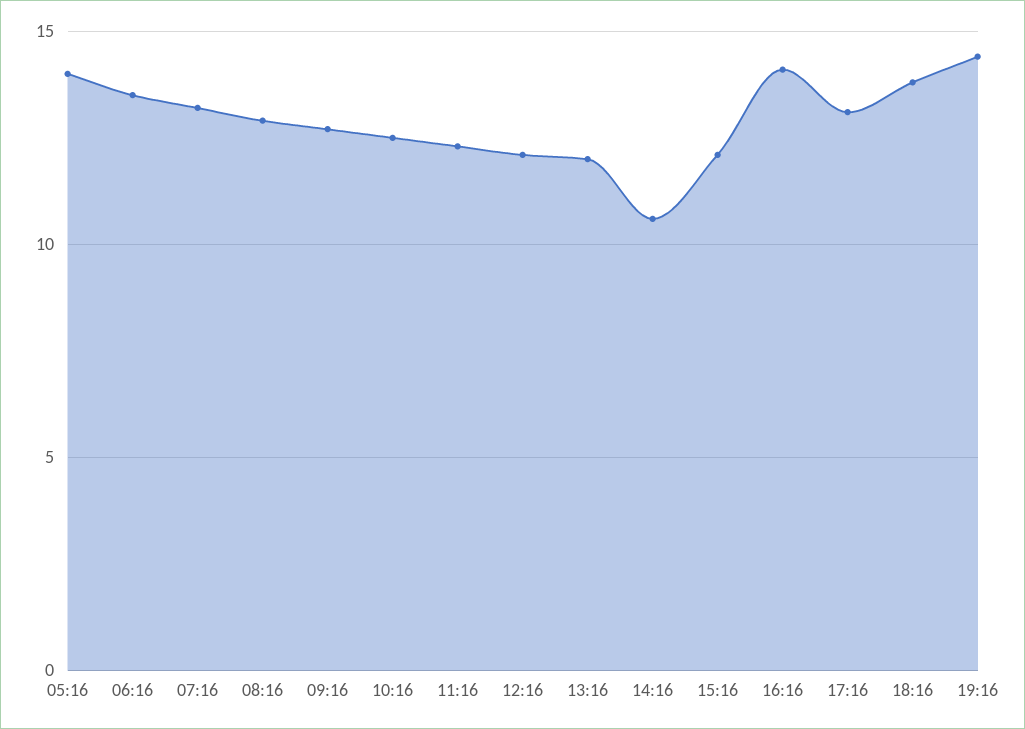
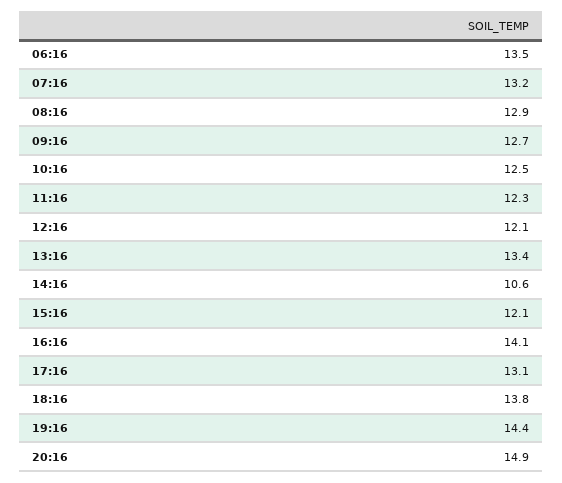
05:16: 14 -> none
13:16: 12 -> 13.4
20:16: none -> 14.9

